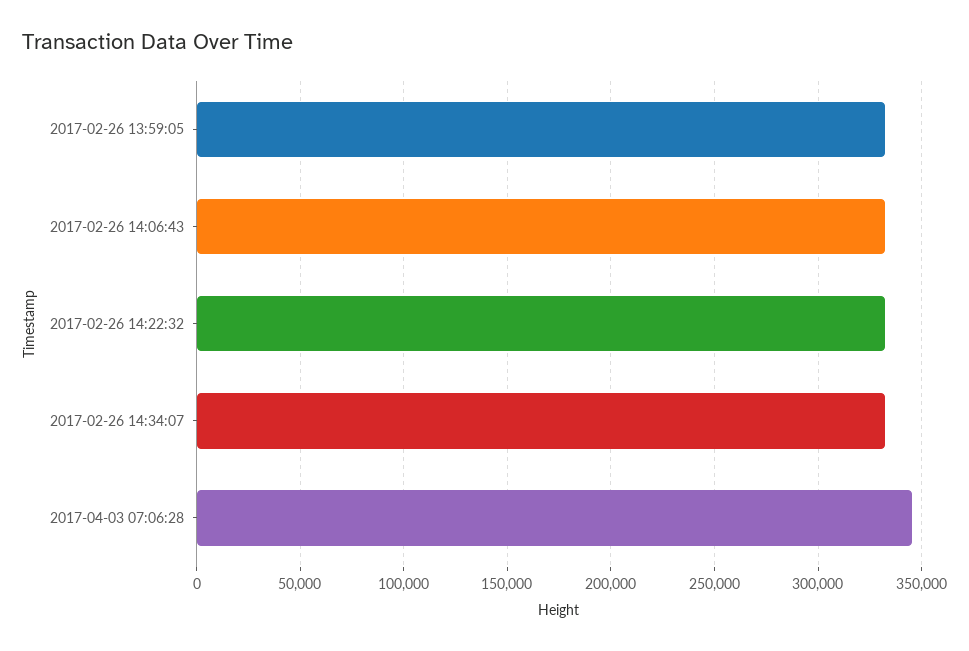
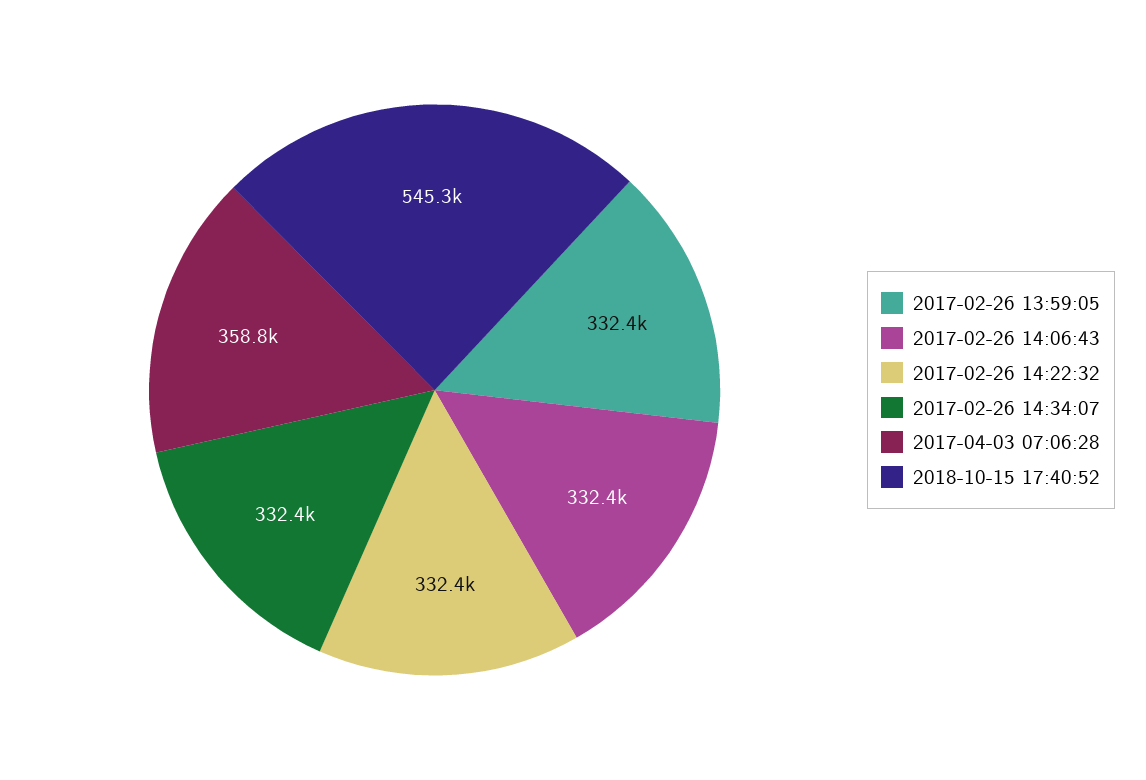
2017-04-03 07:06:28: 345000 -> 358800
2018-10-15 17:40:52: none -> 545300

